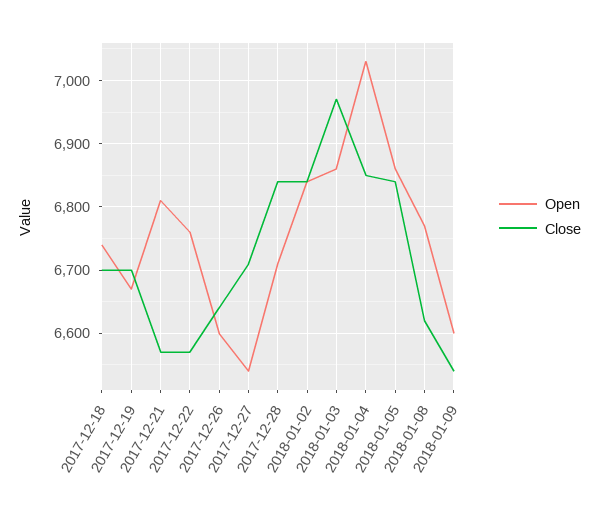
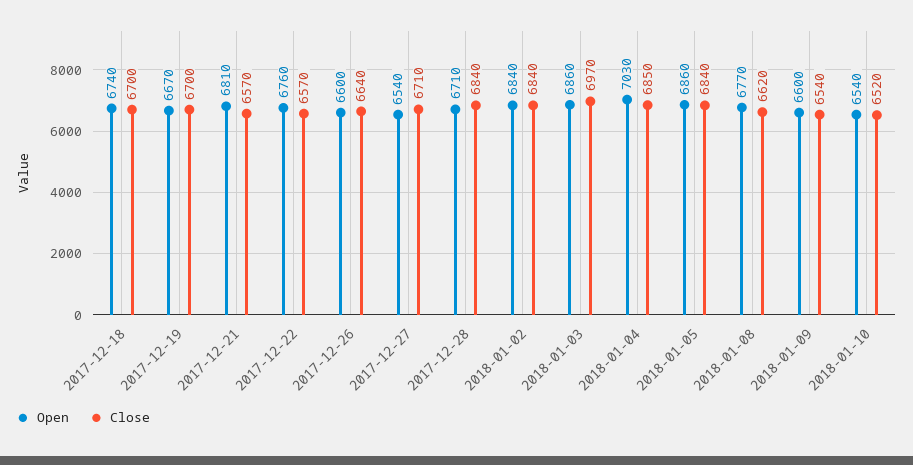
Open, 2018-01-10: none -> 6540
Close, 2018-01-10: none -> 6520

